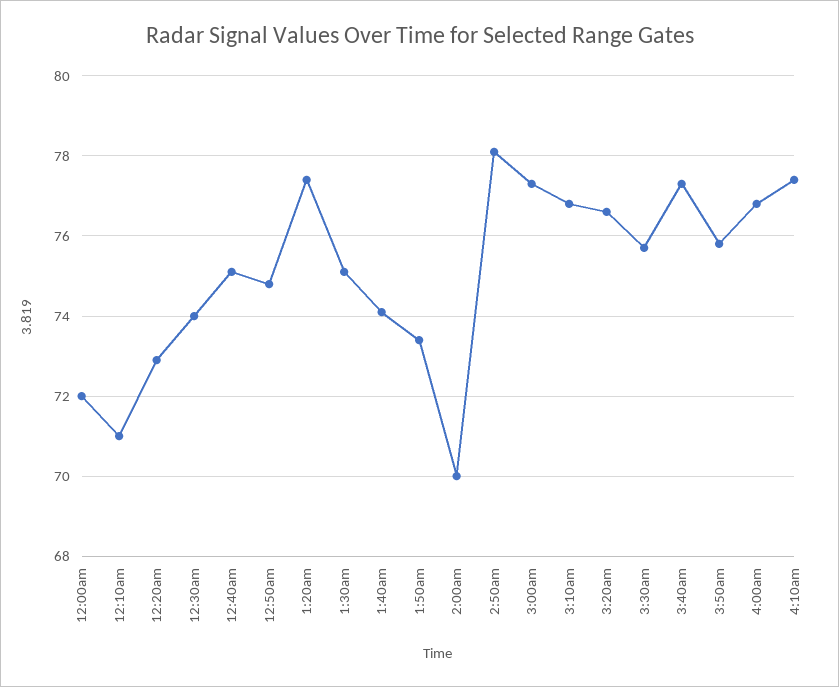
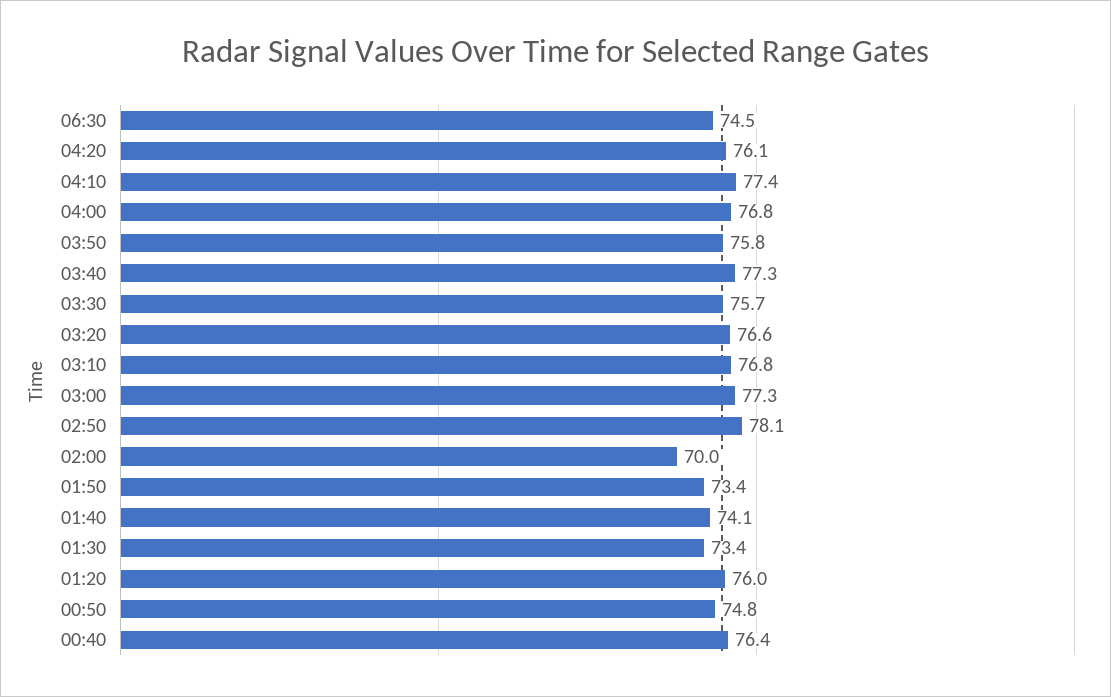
12:00am: 72 -> none
12:10am: 71 -> none
12:20am: 73 -> none
12:30am: 74 -> none
12:40am: 75 -> 76.4
1:20am: 77.5 -> 76
1:30am: 75 -> 73.4
06:30: none -> 74.5
04:20: none -> 76.1

